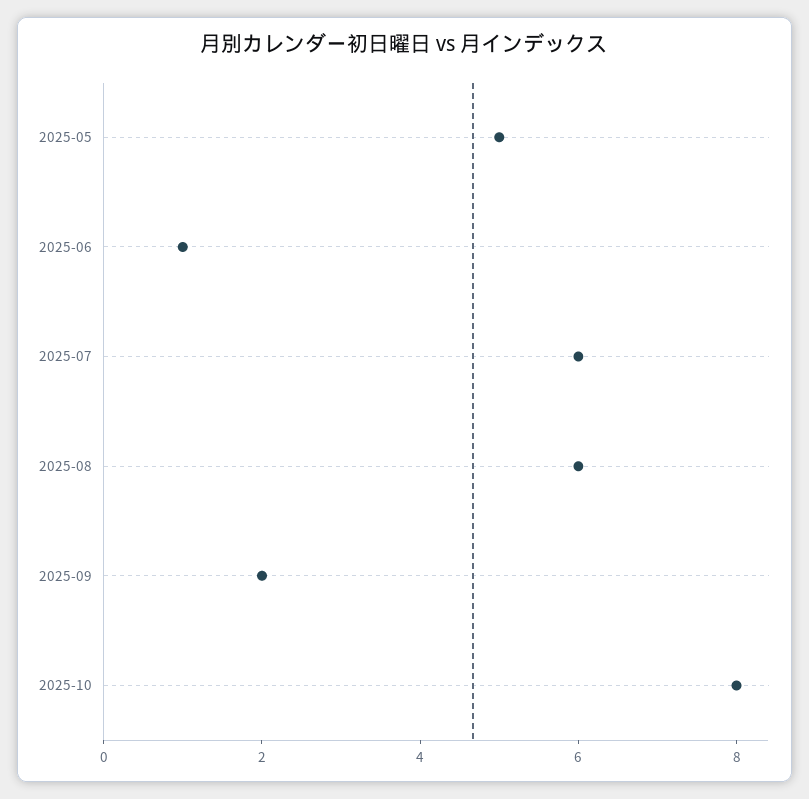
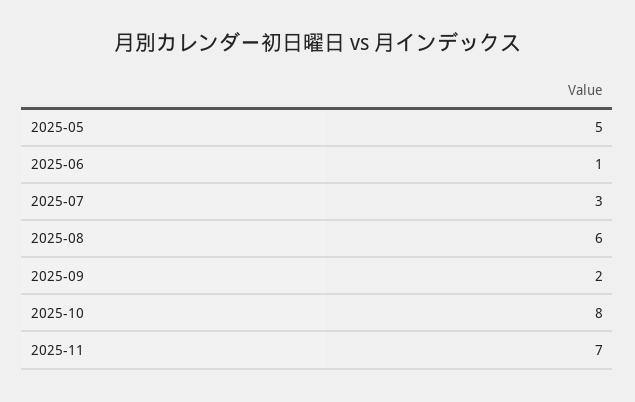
2025-07: 6 -> 3
2025-11: none -> 7

